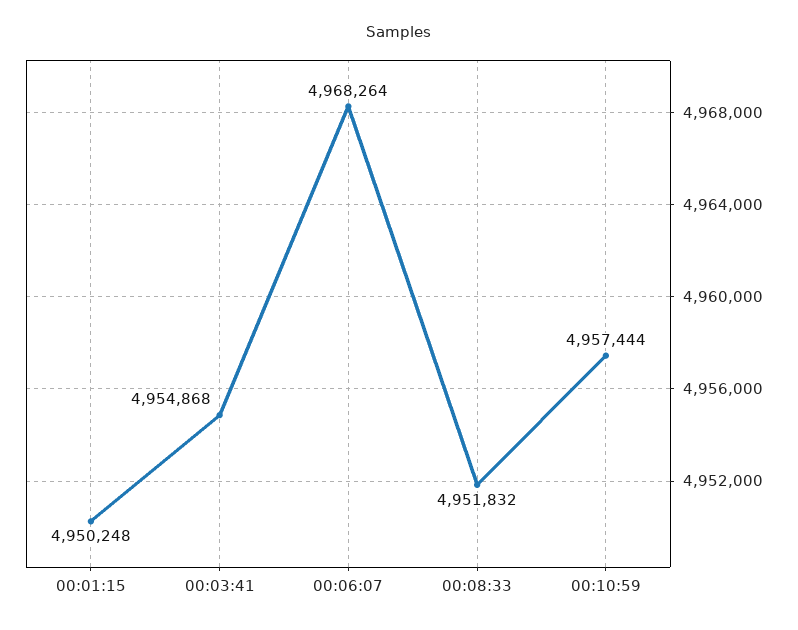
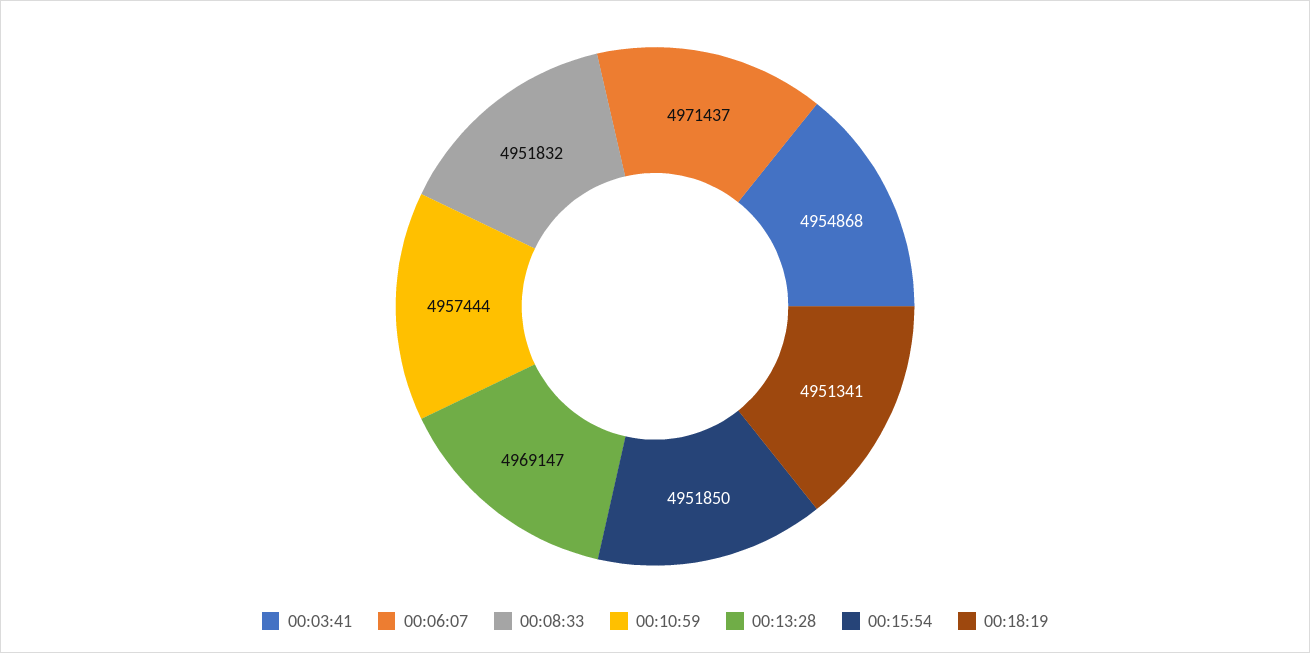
00:01:15: 4950248 -> none
00:06:07: 4968264 -> 4971437
00:13:28: none -> 4969147
00:15:54: none -> 4951850
00:18:19: none -> 4951341

